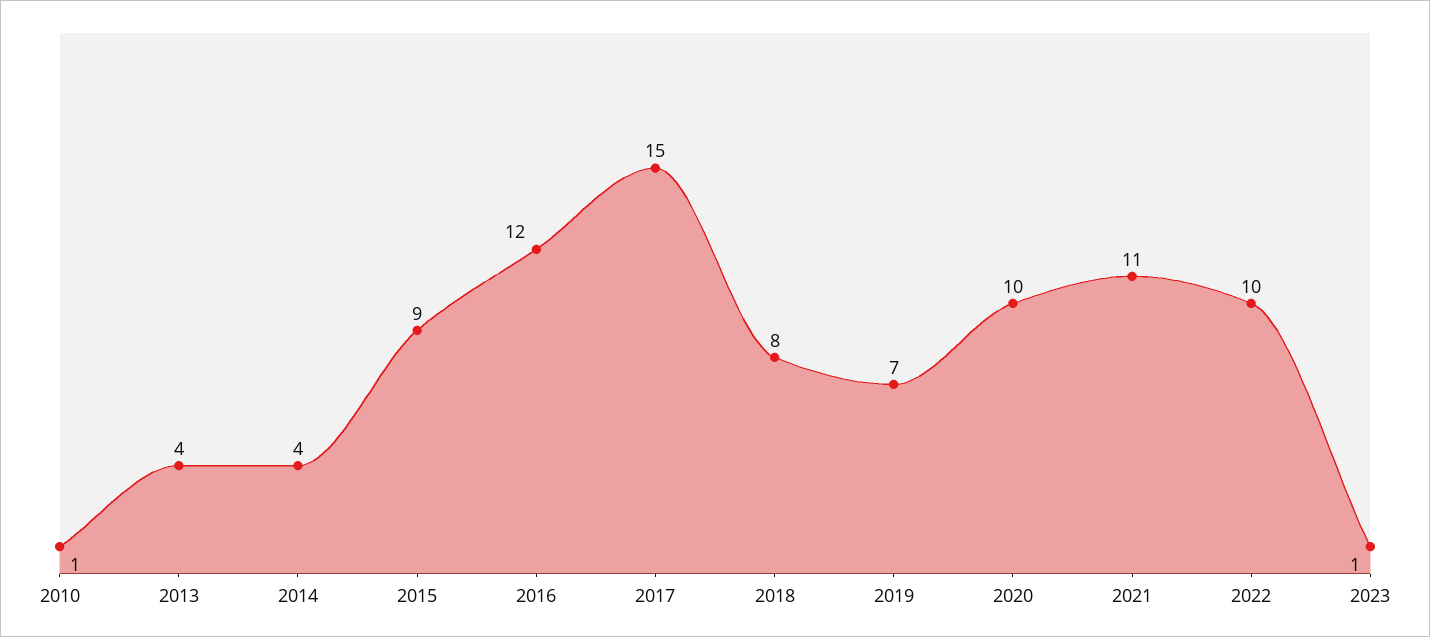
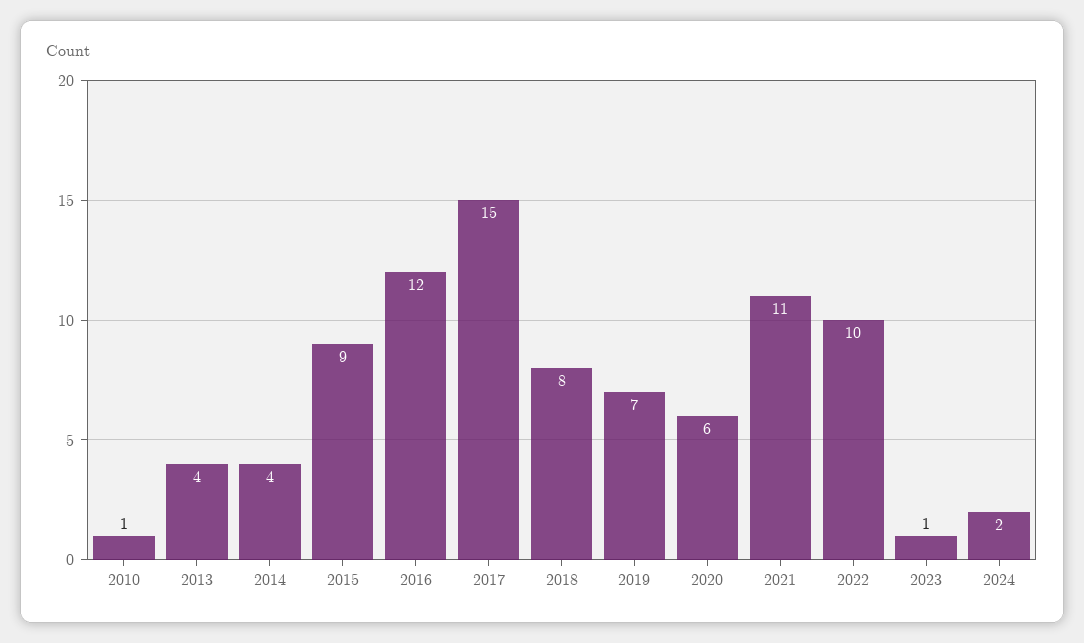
2020: 10 -> 6
2024: none -> 2

